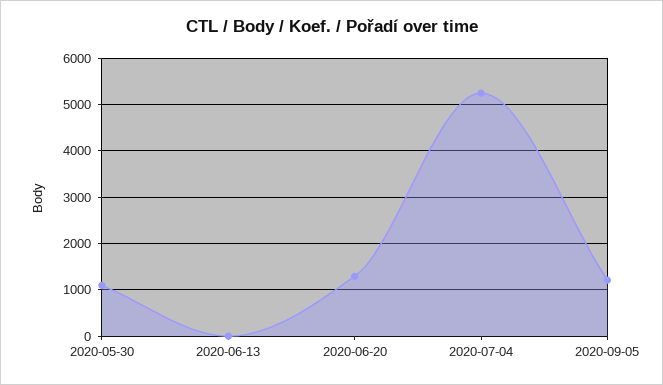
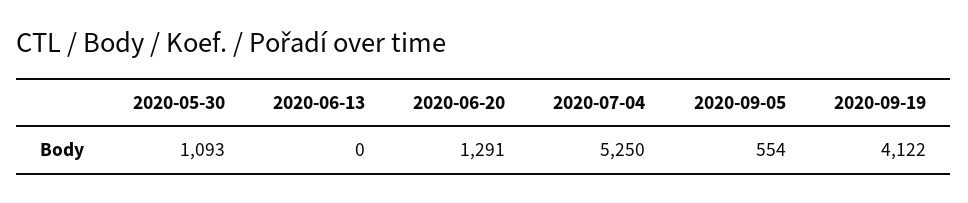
2020-09-05: 1200 -> 554
2020-09-19: none -> 4122

